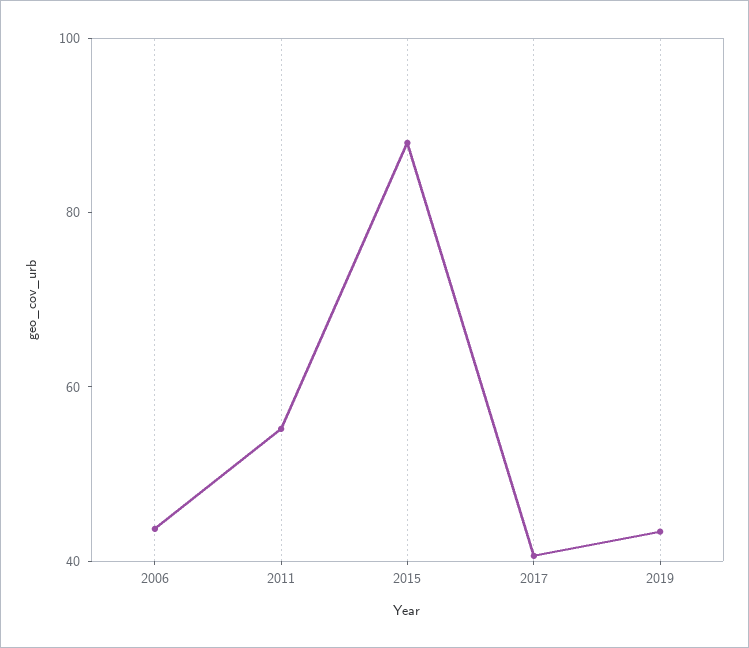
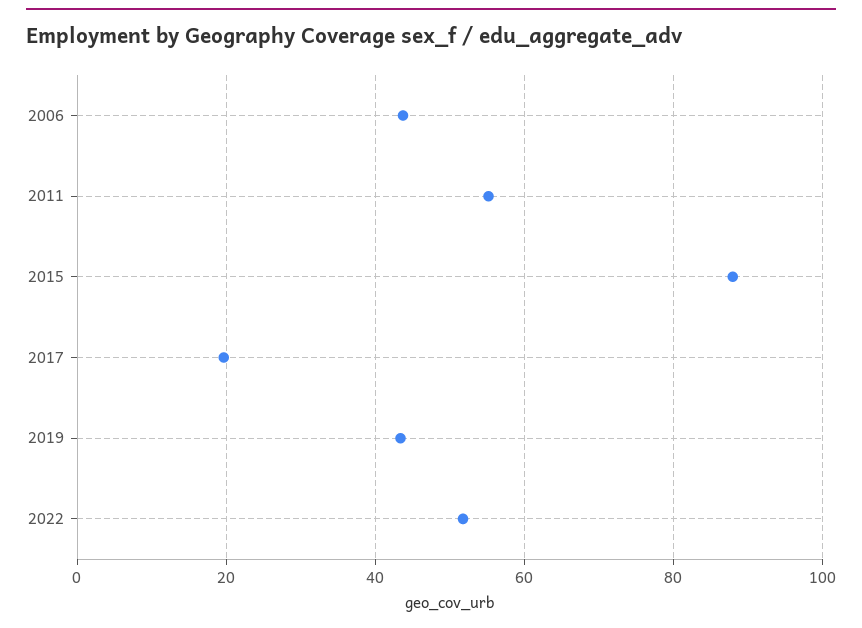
2017: 40 -> 20
2022: none -> 52

